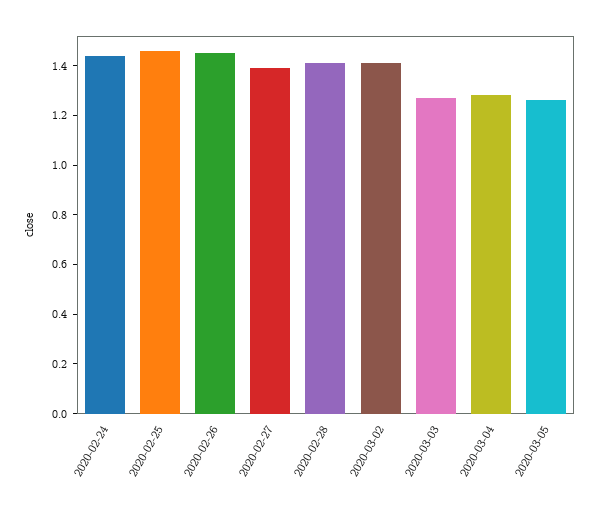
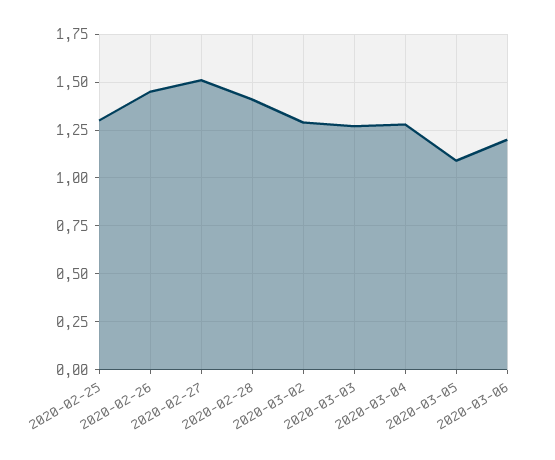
2020-02-24: 1.45 -> none
2020-02-25: 1.45 -> 1.3
2020-02-27: 1.4 -> 1.5
2020-03-02: 1.4 -> 1.3
2020-03-05: 1.25 -> 1.1
2020-03-06: none -> 1.2

